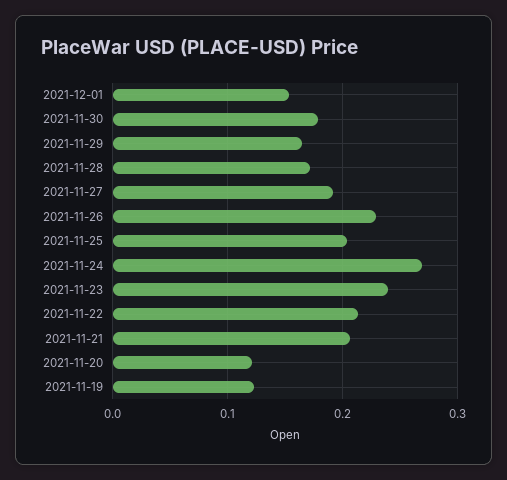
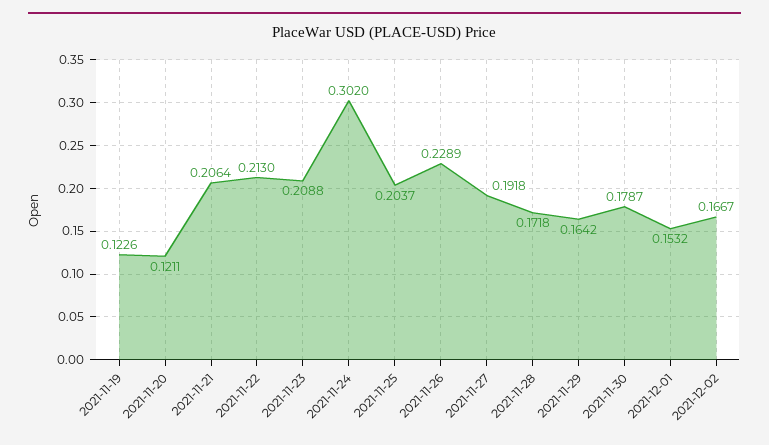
2021-11-24: 0.27 -> 0.302
2021-11-23: 0.24 -> 0.2088
2021-12-02: none -> 0.1667

